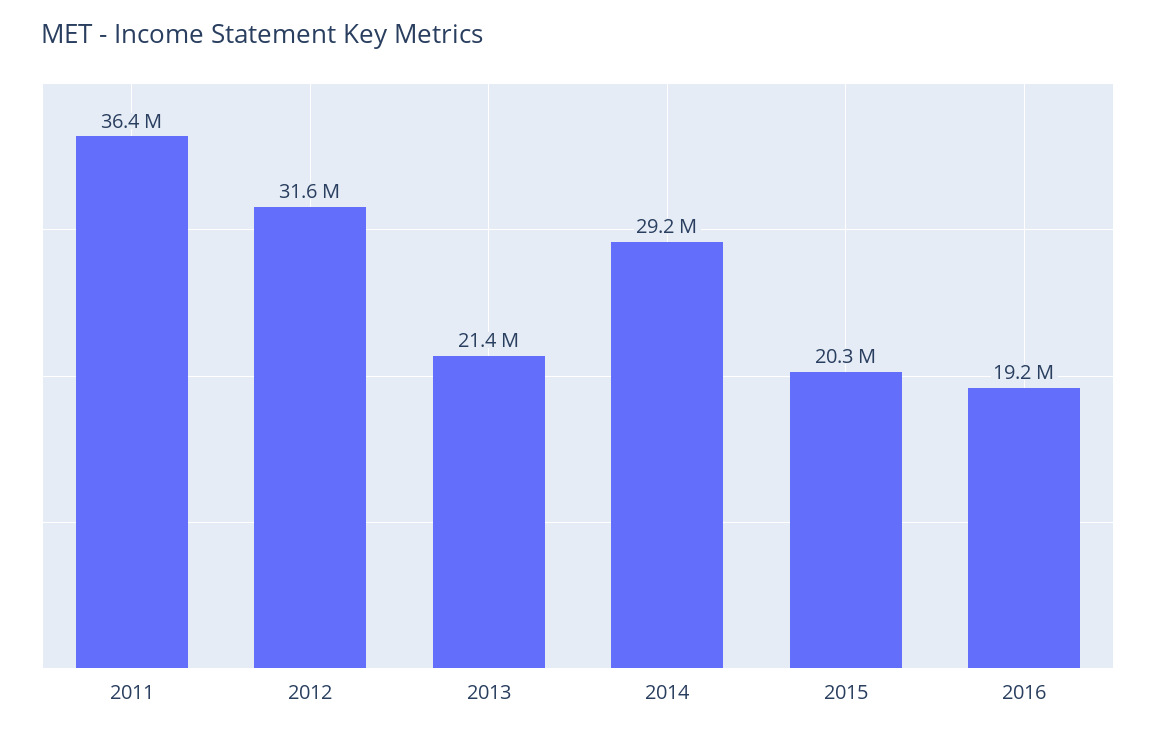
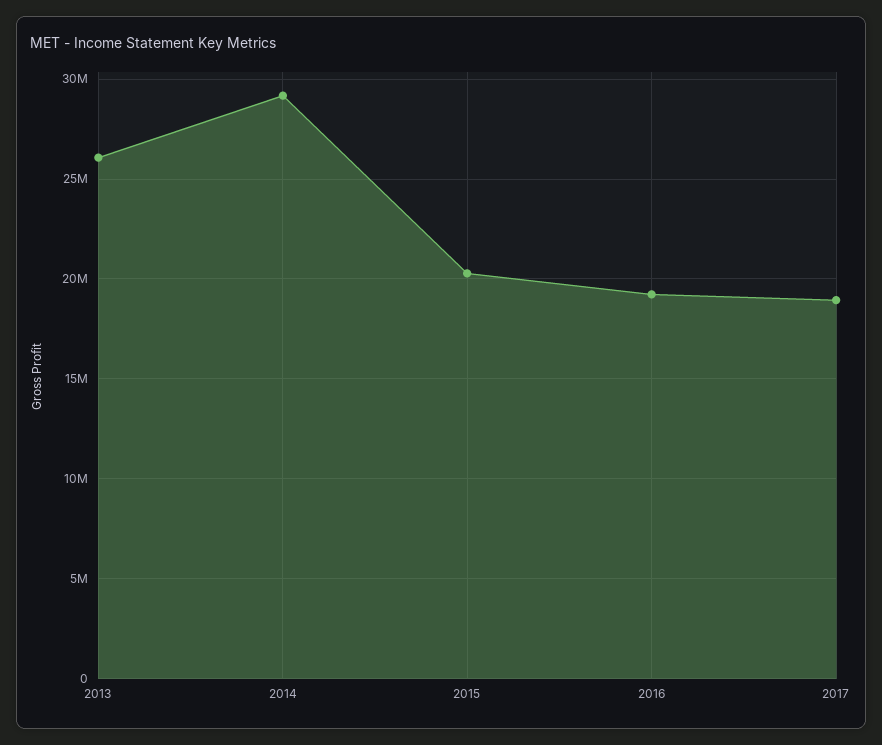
2011: 36400000 -> none
2012: 31600000 -> none
2013: 21400000 -> 26000000
2017: none -> 19000000

